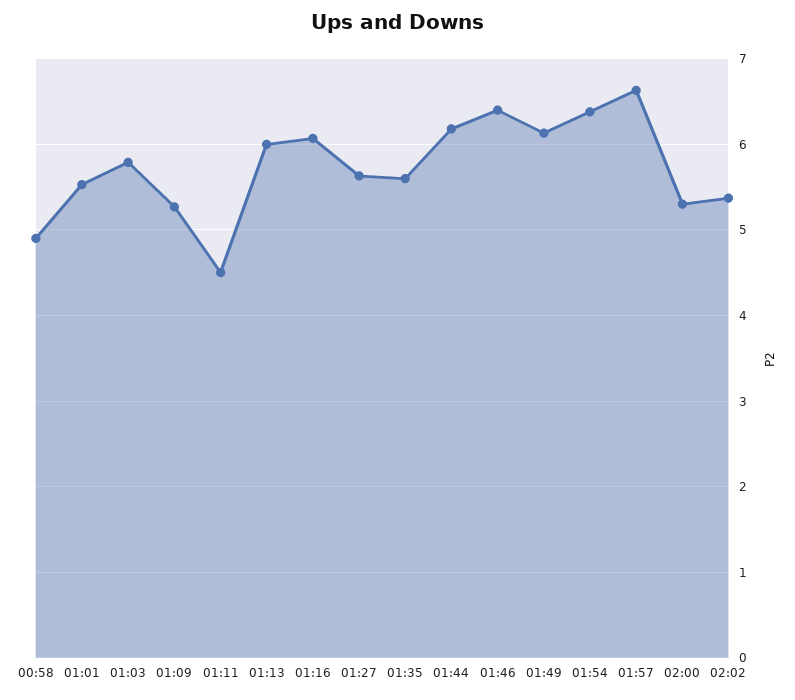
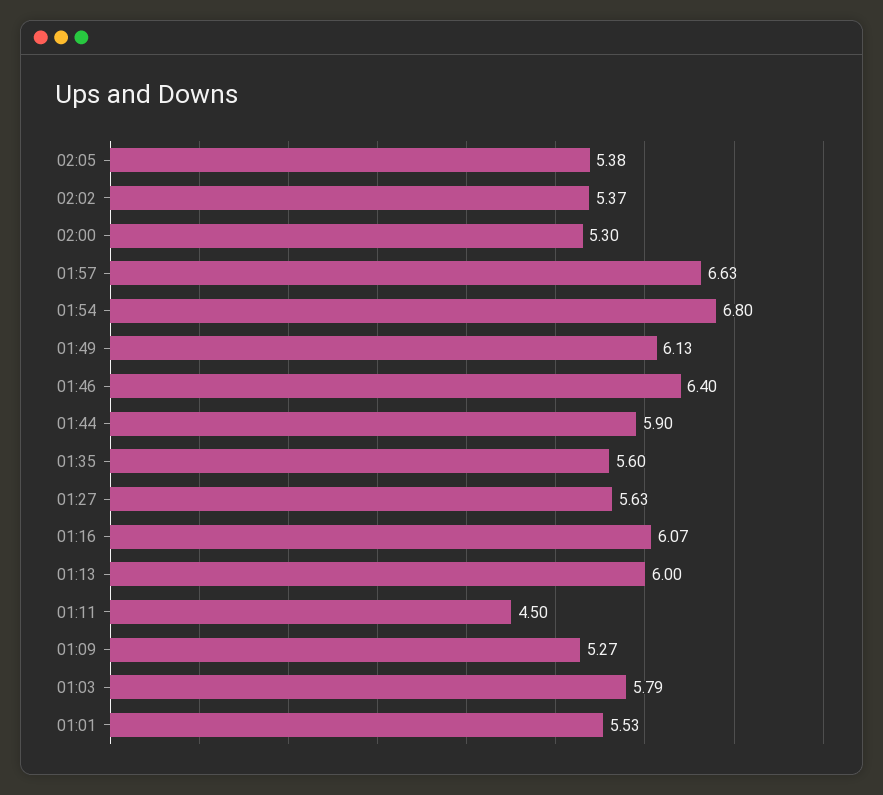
00:58: 4.9 -> none
01:44: 6.2 -> 5.9
01:54: 6.4 -> 6.8
02:05: none -> 5.38

